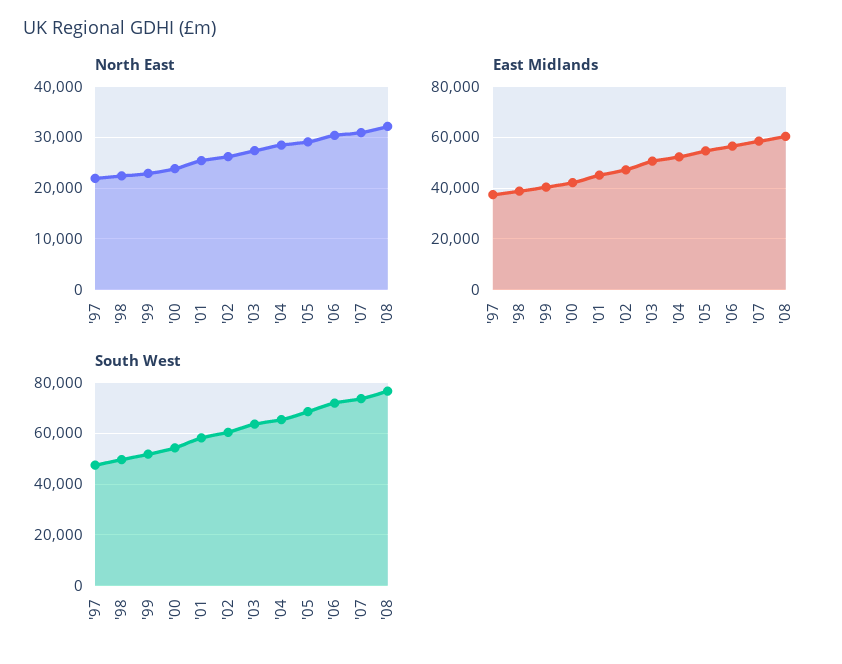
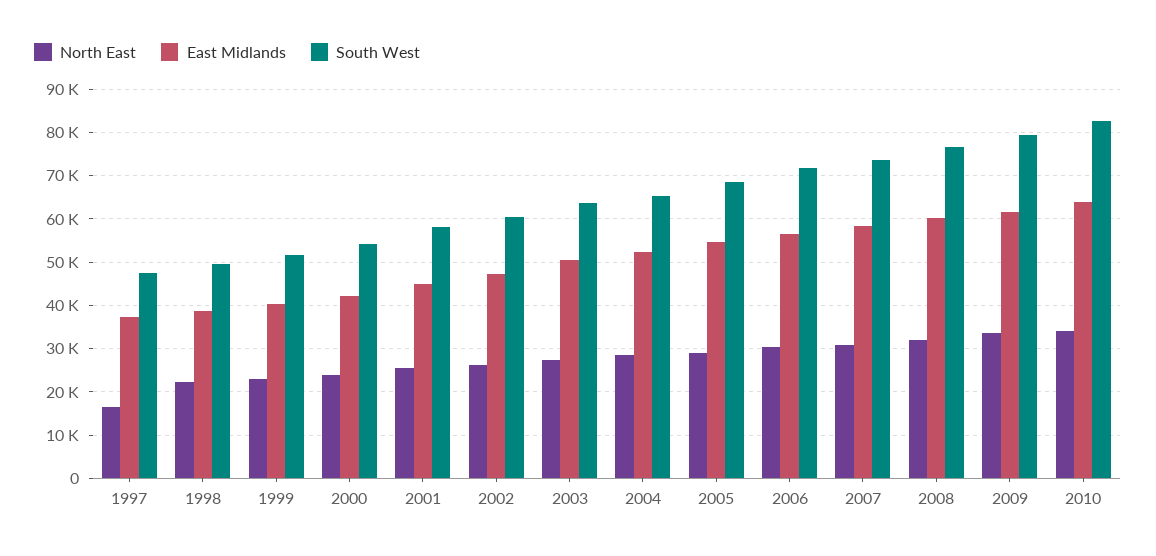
North East, '97: 22000 -> 16000
North East, 2009: none -> 34000
East Midlands, 2009: none -> 62000
South West, 2009: none -> 80000
North East, 2010: none -> 34000
East Midlands, 2010: none -> 64000
South West, 2010: none -> 82000

